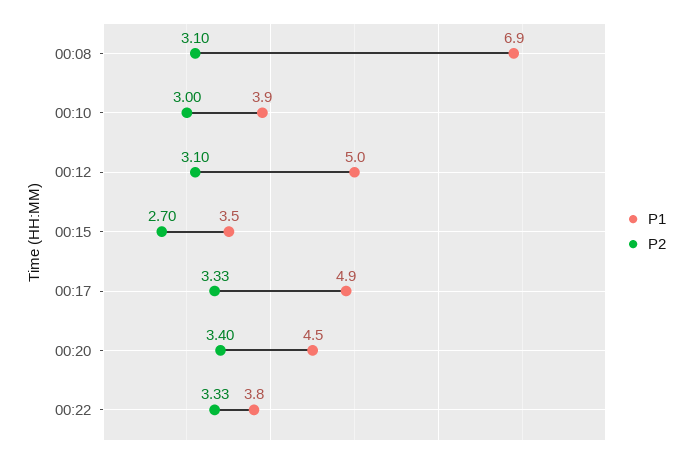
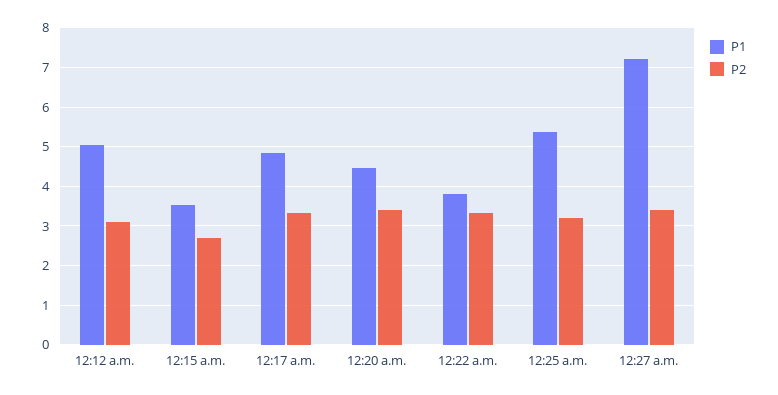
P1, 00:08: 6.9 -> none
P2, 00:08: 3.1 -> none
P1, 00:10: 3.9 -> none
P2, 00:10: 3 -> none
P1, 12:25 a.m.: none -> 5.4
P2, 12:25 a.m.: none -> 3.2
P1, 12:27 a.m.: none -> 7.2
P2, 12:27 a.m.: none -> 3.4

